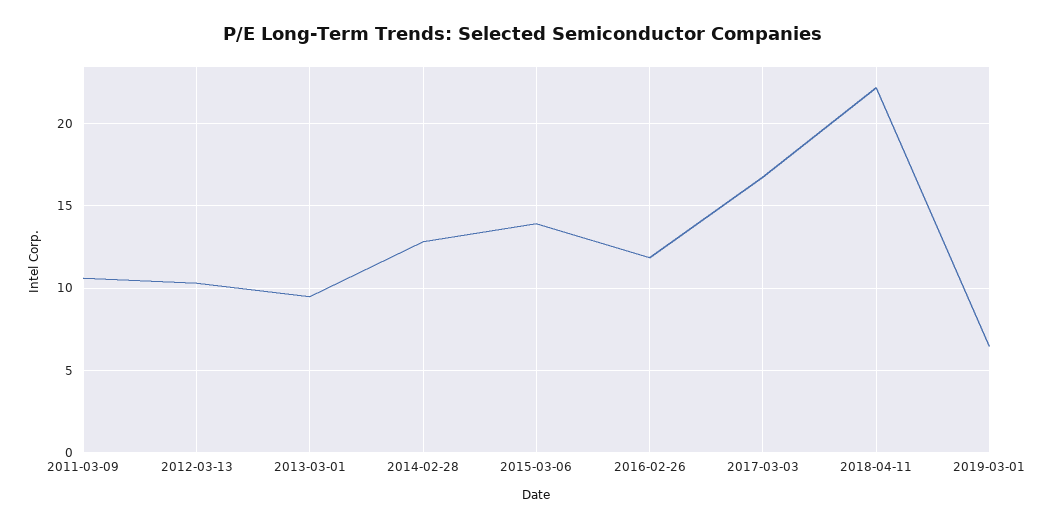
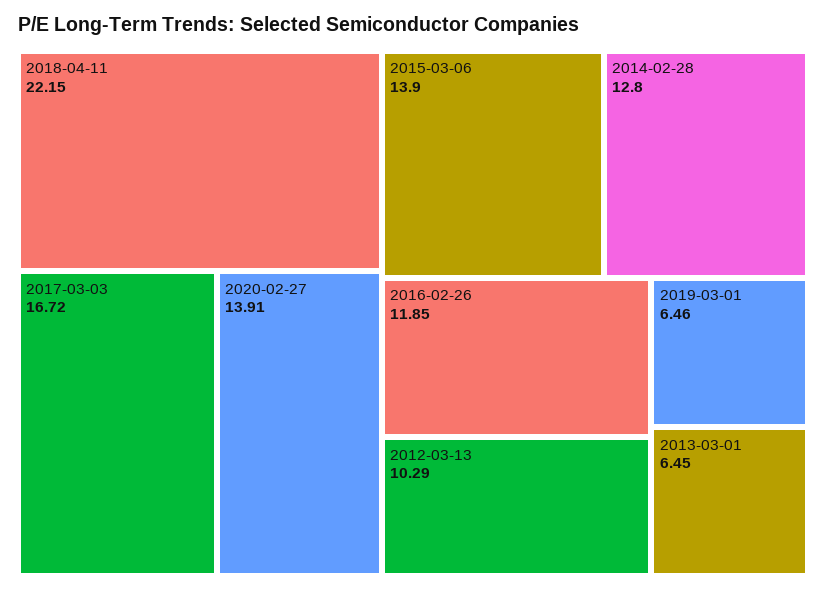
2011-03-09: 10.5 -> none
2013-03-01: 9.5 -> 6.45
2020-02-27: none -> 13.91

